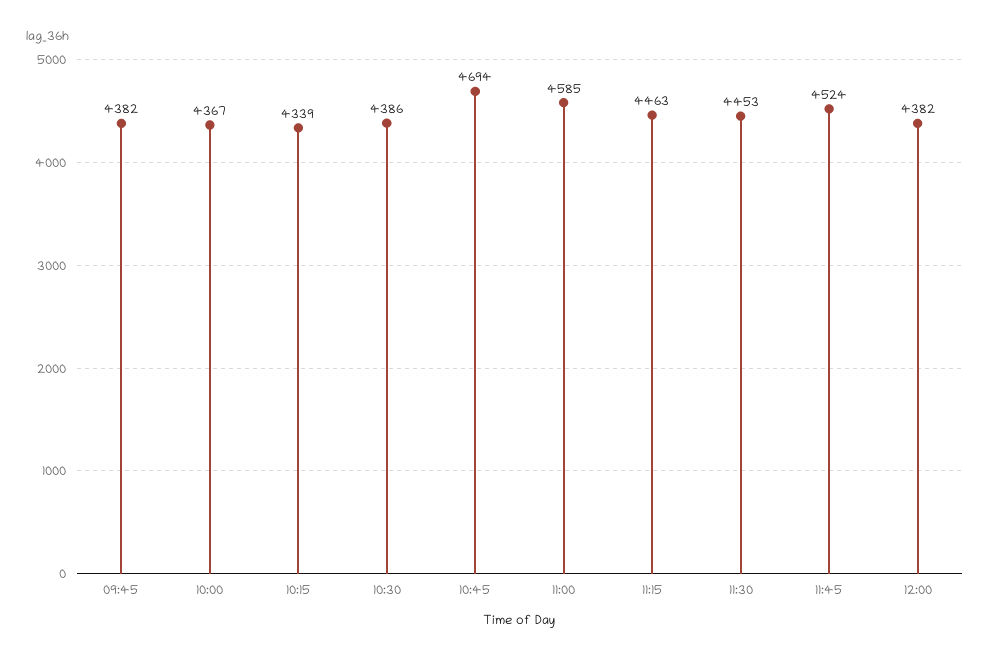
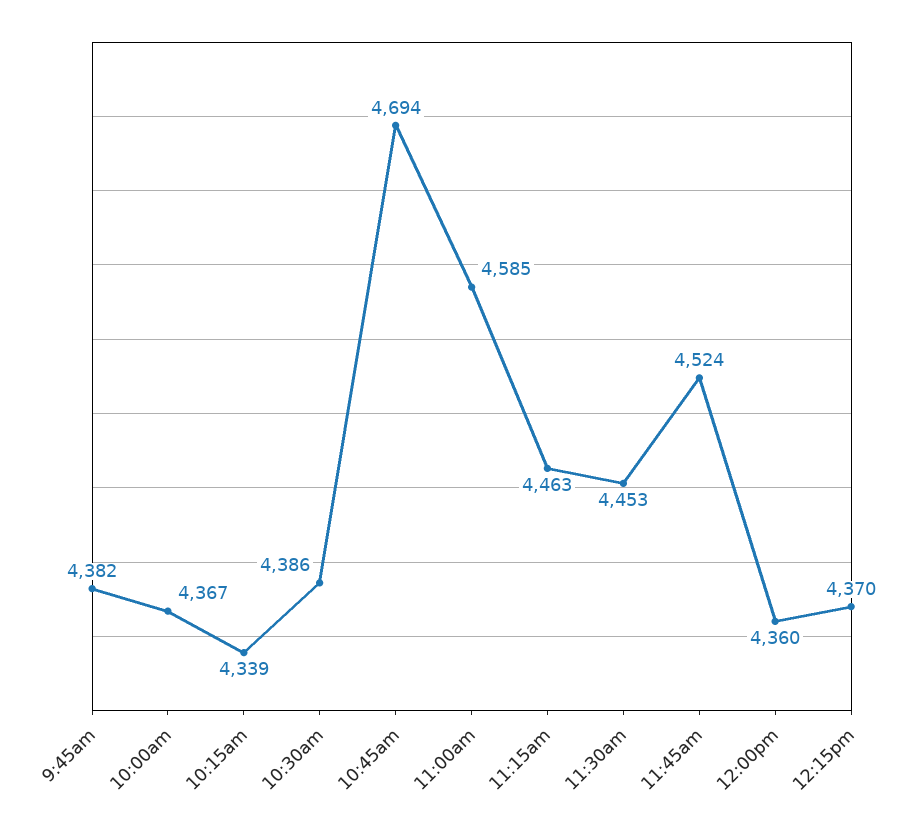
12:00: 4382 -> 4360
12:15pm: none -> 4370

